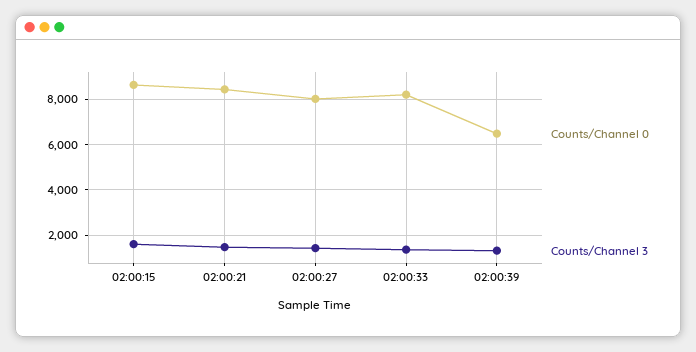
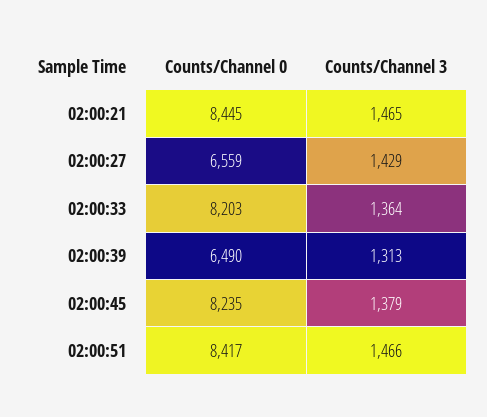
Counts/Channel 0, 02:00:15: 8500 -> none
Counts/Channel 3, 02:00:15: 1500 -> none
Counts/Channel 0, 02:00:27: 8000 -> 6559
Counts/Channel 0, 02:00:45: none -> 8235
Counts/Channel 3, 02:00:45: none -> 1379
Counts/Channel 0, 02:00:51: none -> 8417
Counts/Channel 3, 02:00:51: none -> 1466

